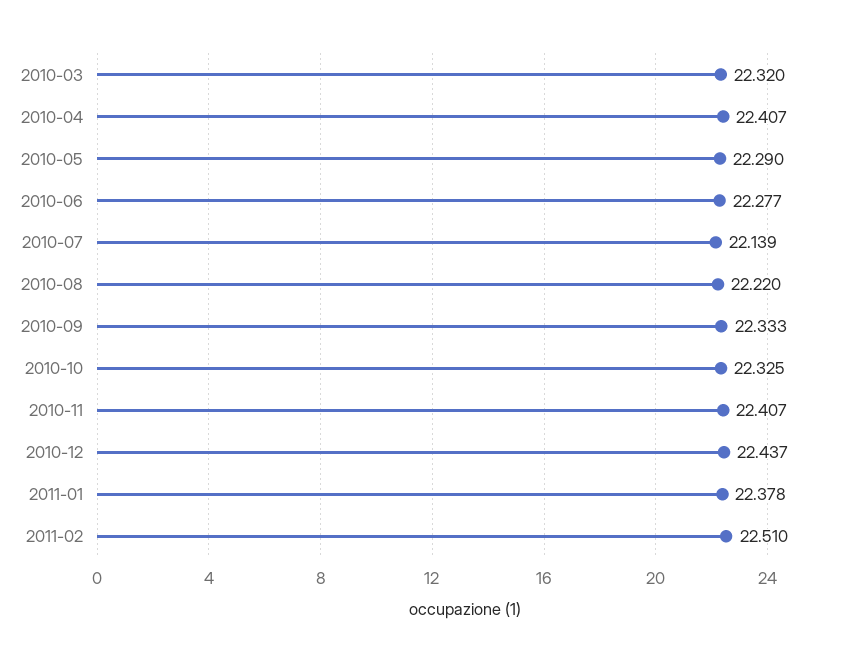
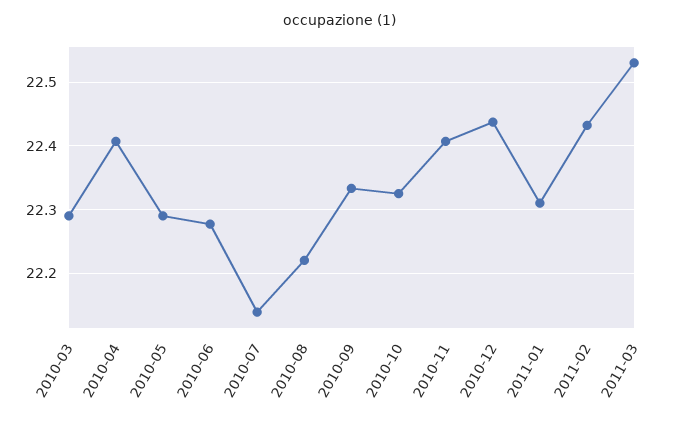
2010-03: 22.32 -> 22.29
2011-01: 22.378 -> 22.31
2011-02: 22.51 -> 22.43
2011-03: none -> 22.53

